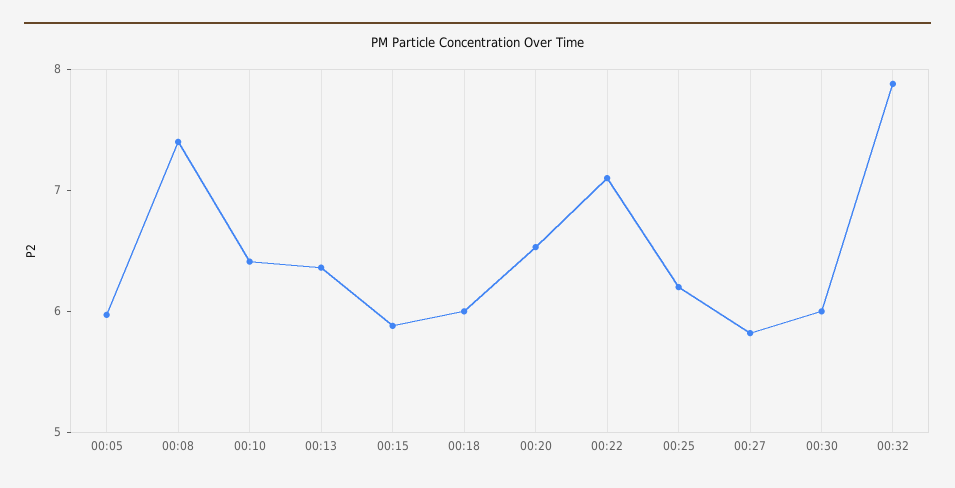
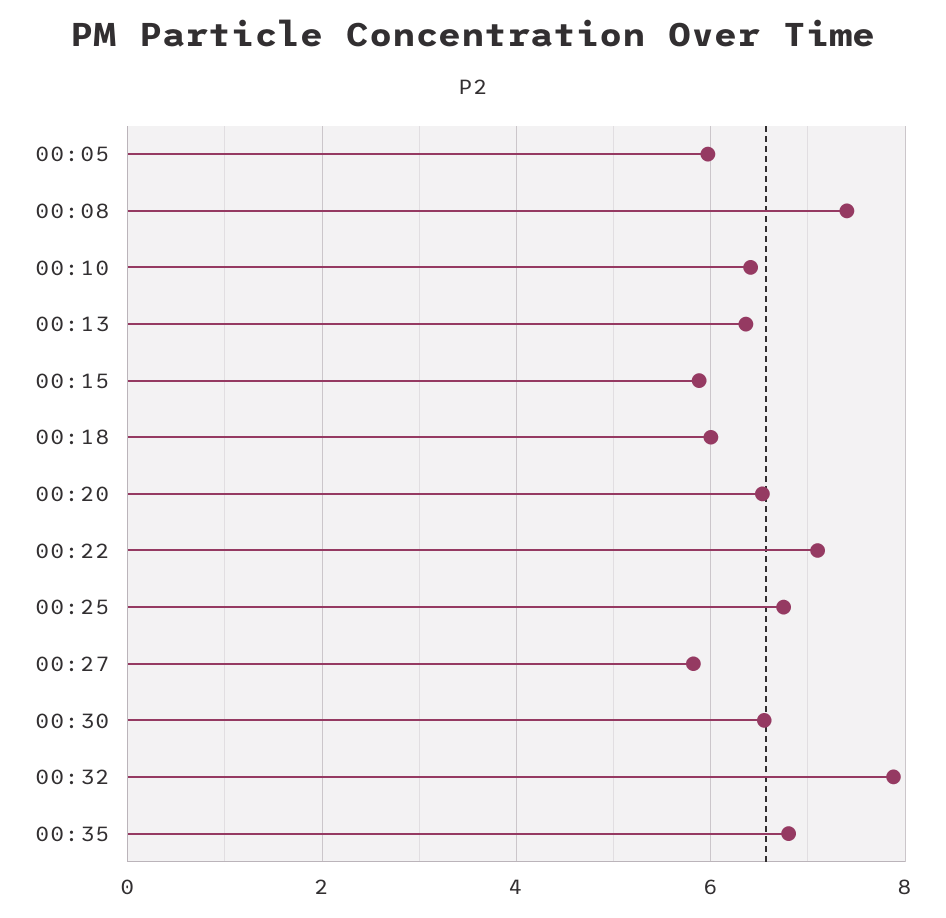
00:25: 6.2 -> 6.8
00:30: 6 -> 6.6
00:35: none -> 6.8

